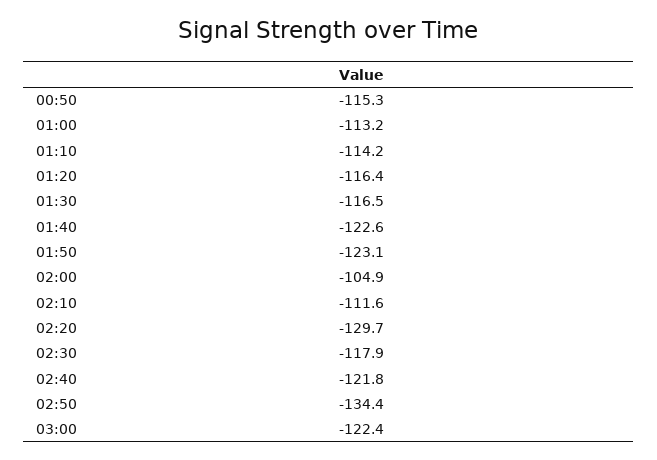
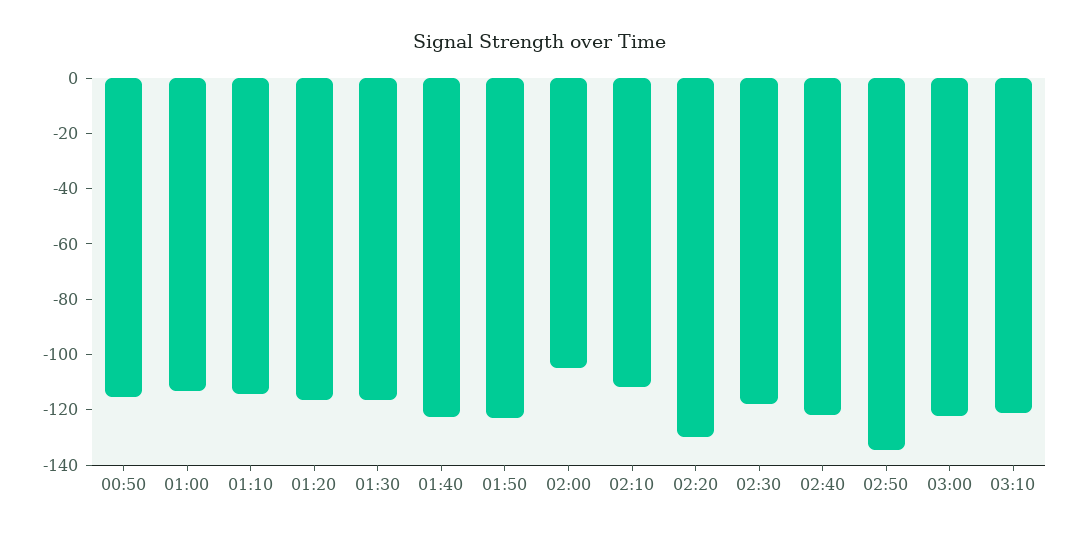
03:10: none -> -120

